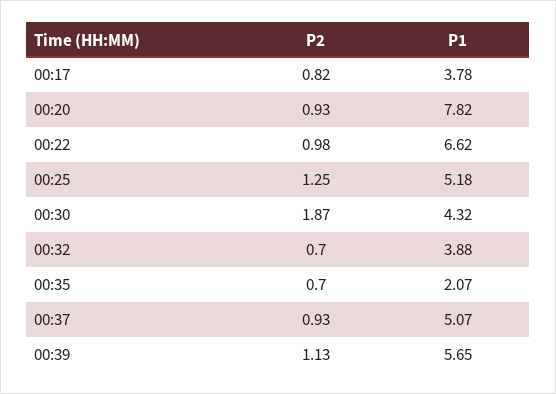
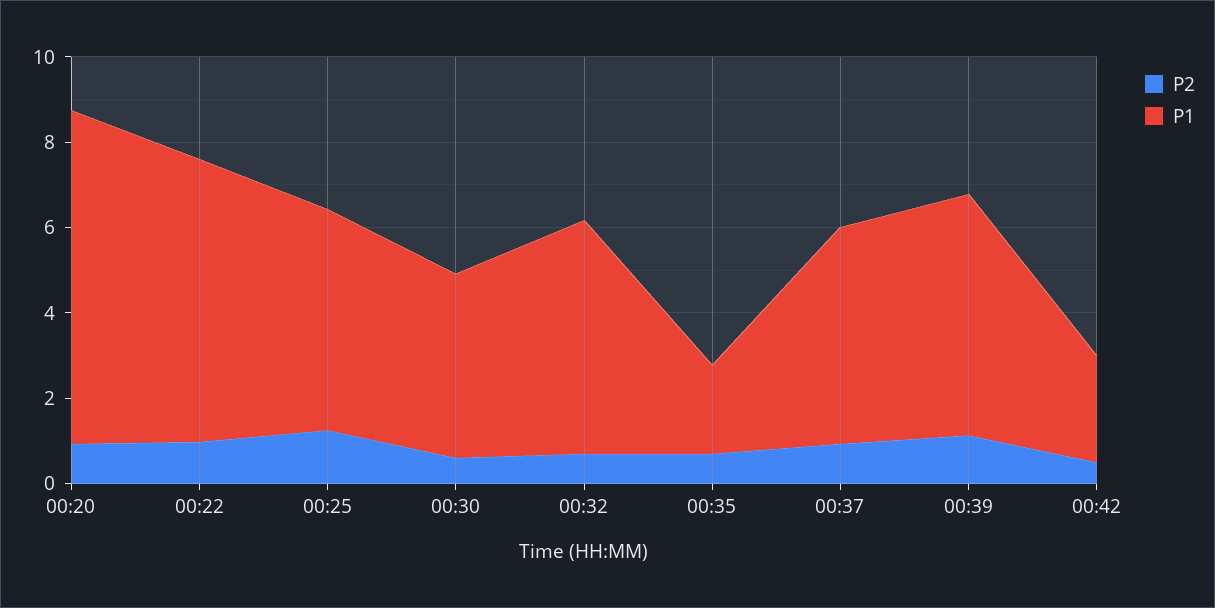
P2, 00:17: 0.82 -> none
P1, 00:17: 3.78 -> none
P2, 00:30: 1.87 -> 0.5
P1, 00:32: 3.88 -> 5.5
P2, 00:42: none -> 0.5
P1, 00:42: none -> 2.5

